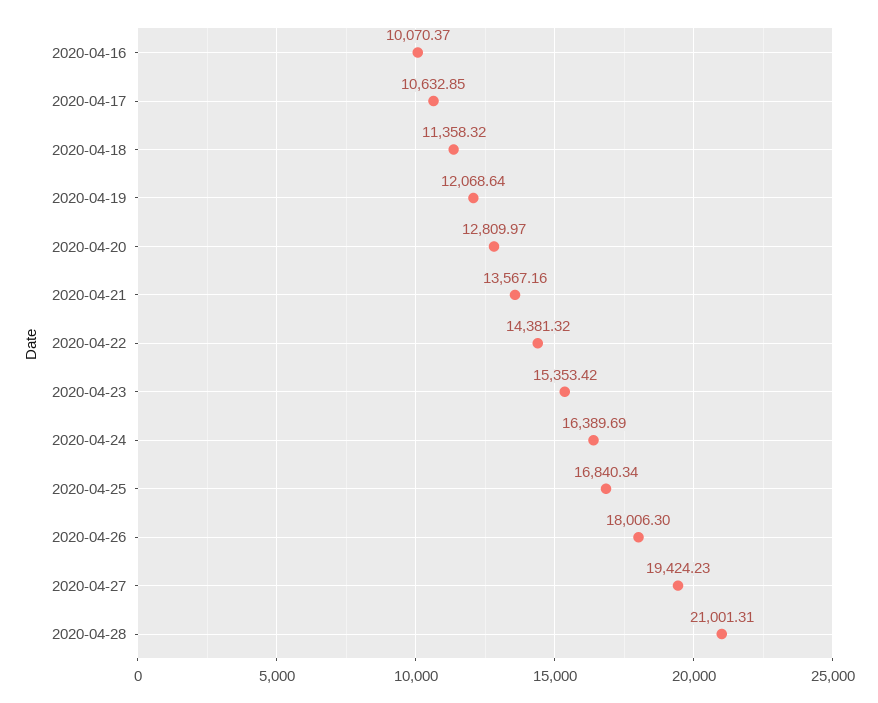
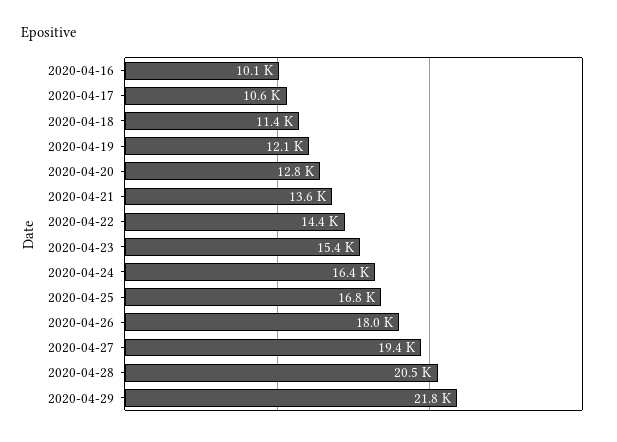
2020-04-28: 21001.31 -> 20500
2020-04-29: none -> 21800

